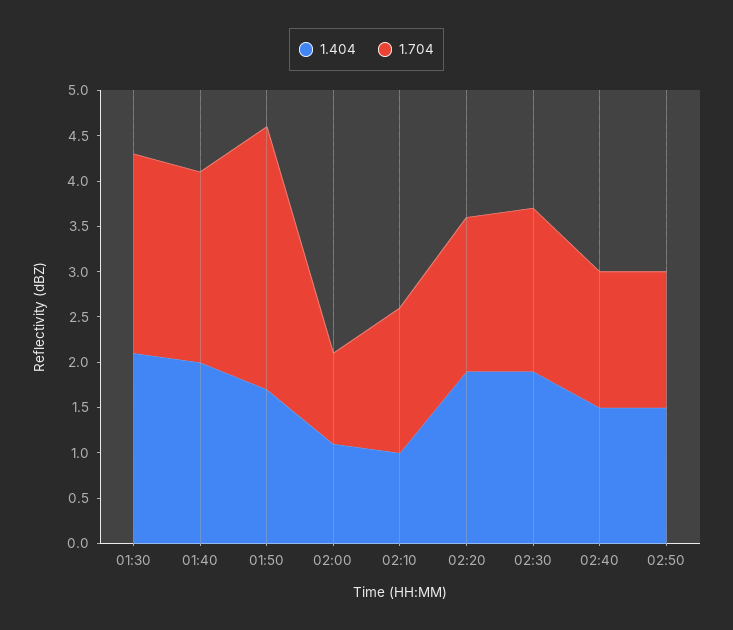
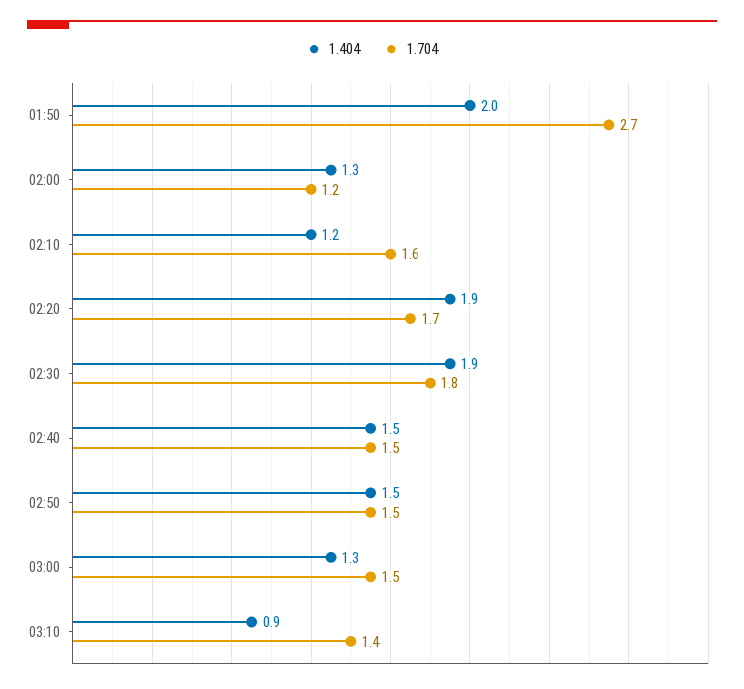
1.404, 01:30: 2.1 -> none
1.704, 01:30: 2.2 -> none
1.404, 01:40: 2 -> none
1.704, 01:40: 2.1 -> none
1.404, 01:50: 1.7 -> 2
1.704, 01:50: 2.9 -> 2.7
1.404, 02:00: 1.1 -> 1.3
1.704, 02:00: 1 -> 1.2
1.404, 02:10: 1 -> 1.2
1.404, 03:00: none -> 1.3
1.704, 03:00: none -> 1.5
1.404, 03:10: none -> 0.9
1.704, 03:10: none -> 1.4

